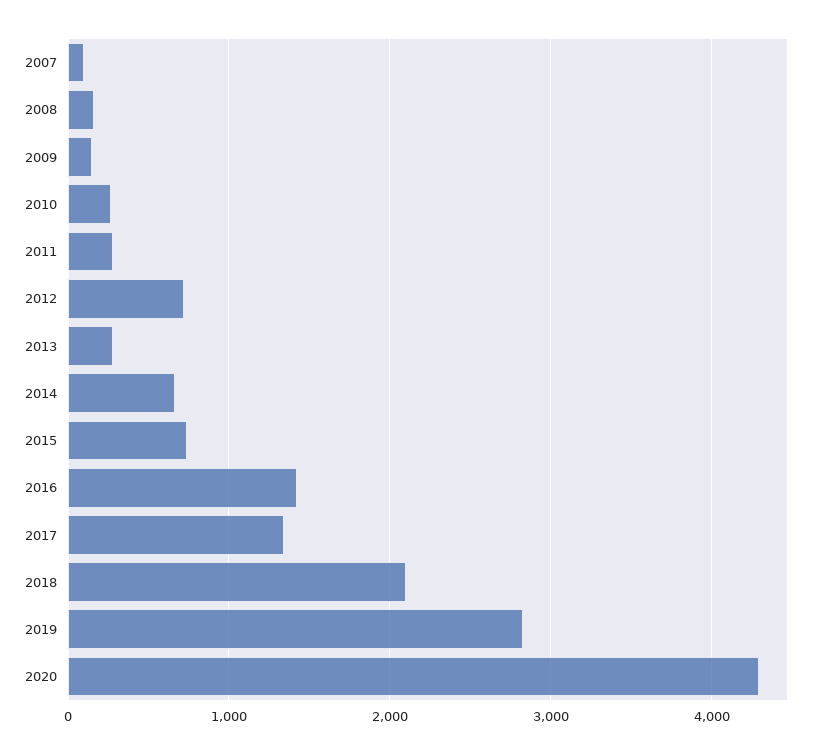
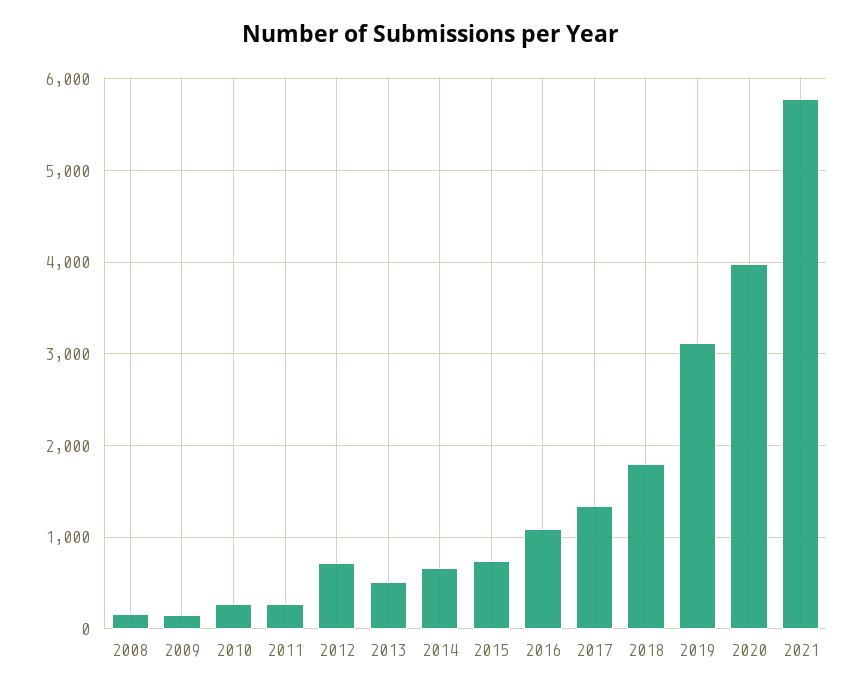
2007: 100 -> none
2013: 300 -> 500
2016: 1400 -> 1100
2018: 2100 -> 1800
2019: 2800 -> 3100
2020: 4300 -> 4000
2021: none -> 5800

